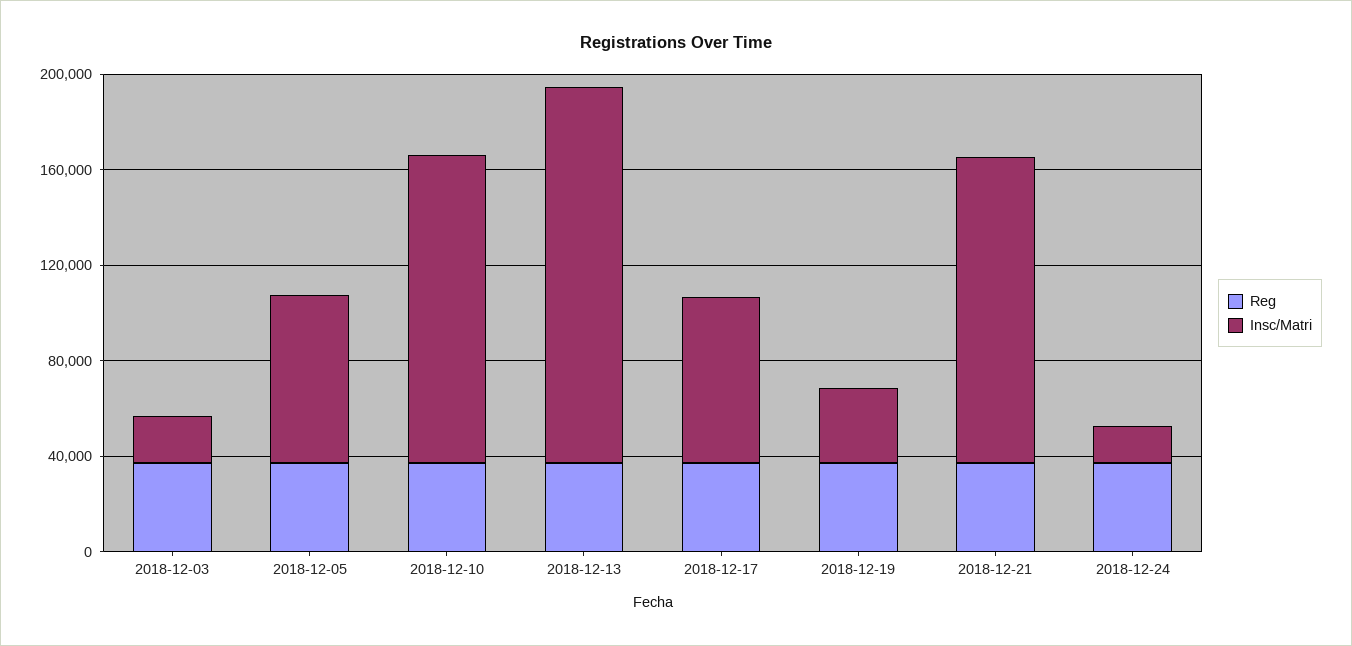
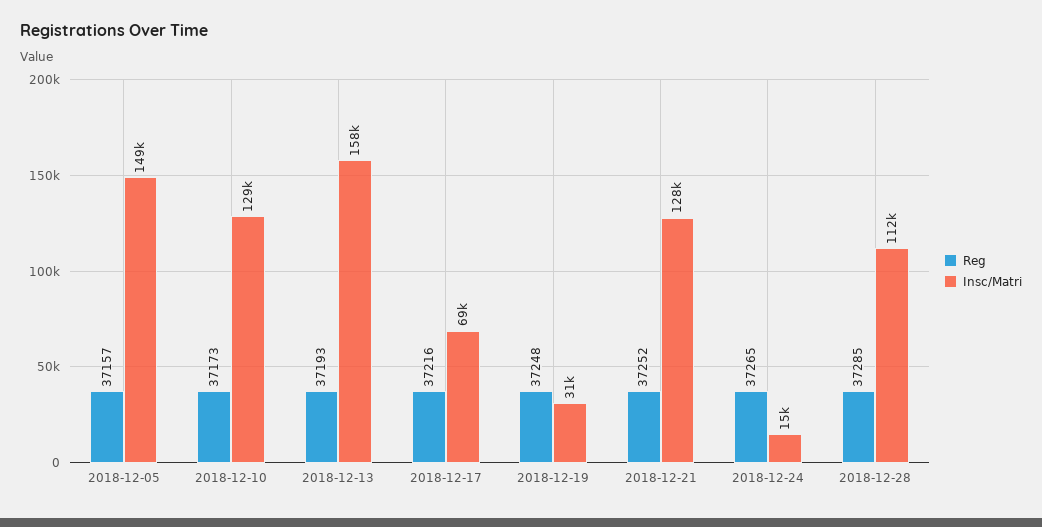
Reg, 2018-12-03: 40000 -> none
Insc/Matri, 2018-12-03: 20000 -> none
Insc/Matri, 2018-12-05: 70000 -> 149000
Reg, 2018-12-28: none -> 37285
Insc/Matri, 2018-12-28: none -> 112000

